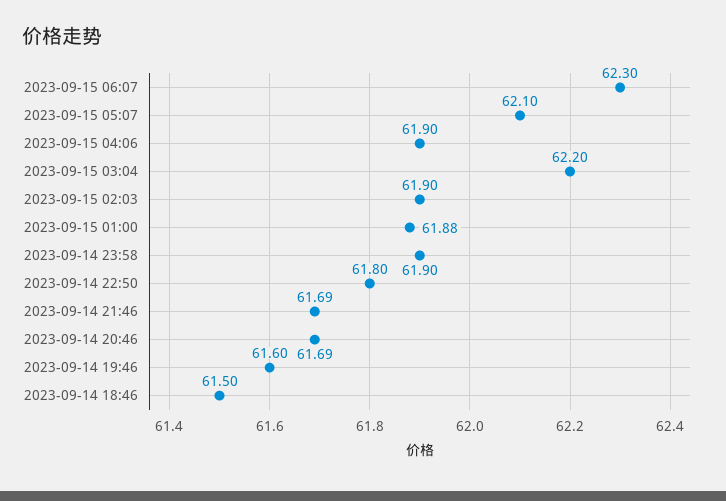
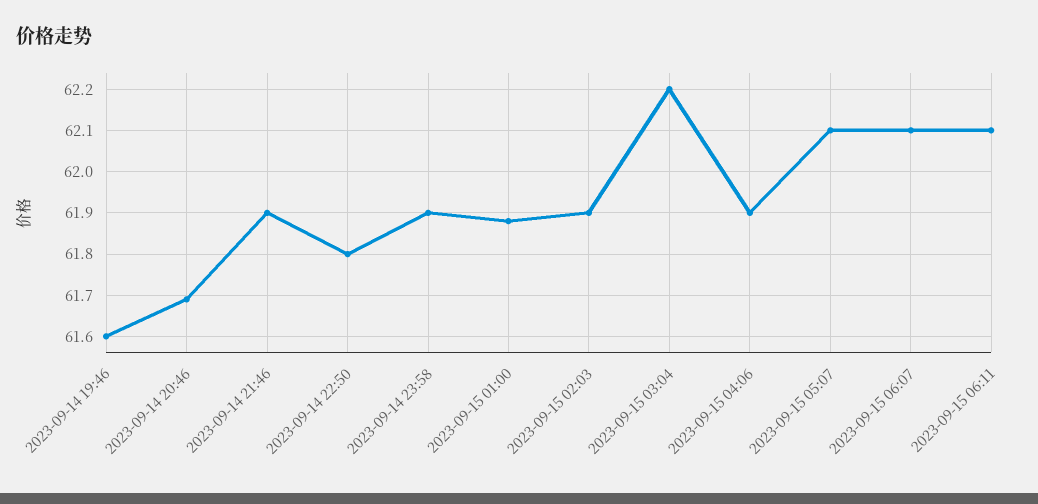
2023-09-15 06:07: 62.3 -> 62.1
2023-09-14 21:46: 61.69 -> 61.9
2023-09-14 18:46: 61.5 -> none
2023-09-15 06:11: none -> 62.1

